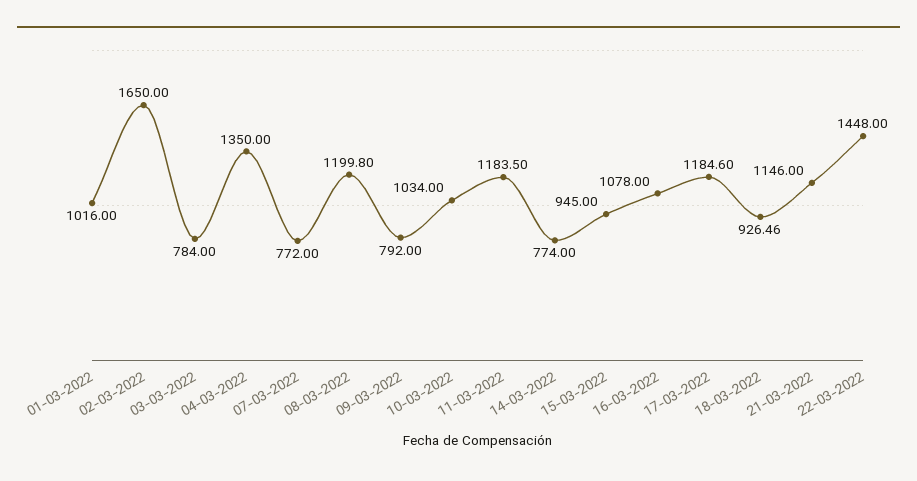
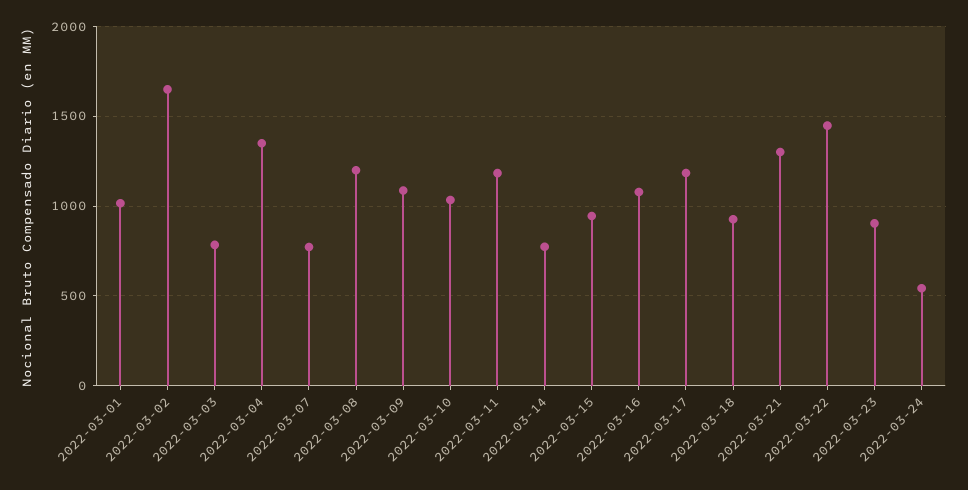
09-03-2022: 792 -> 1100
21-03-2022: 1146 -> 1300
2022-03-23: none -> 900
2022-03-24: none -> 550

